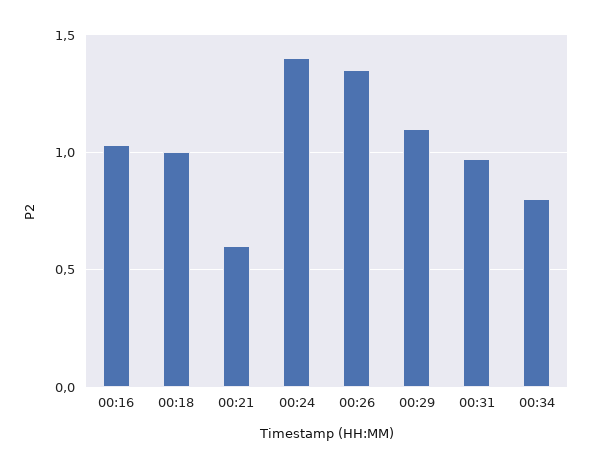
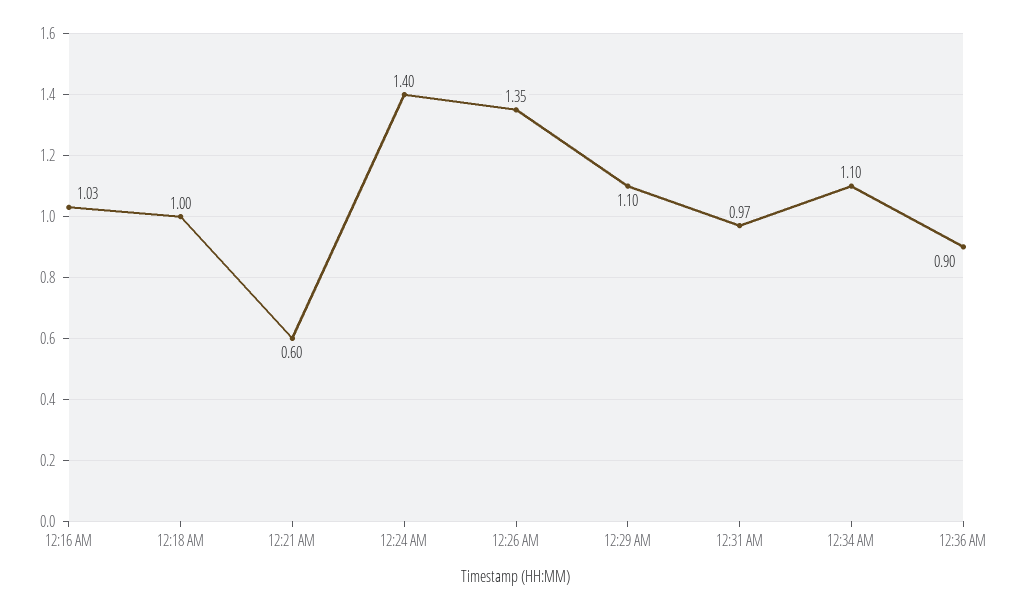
00:34: 0.8 -> 1.1
12:36 AM: none -> 0.9

